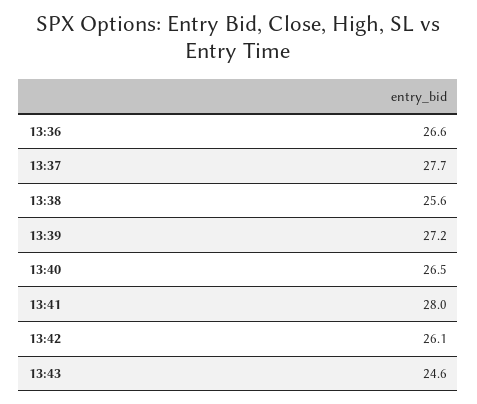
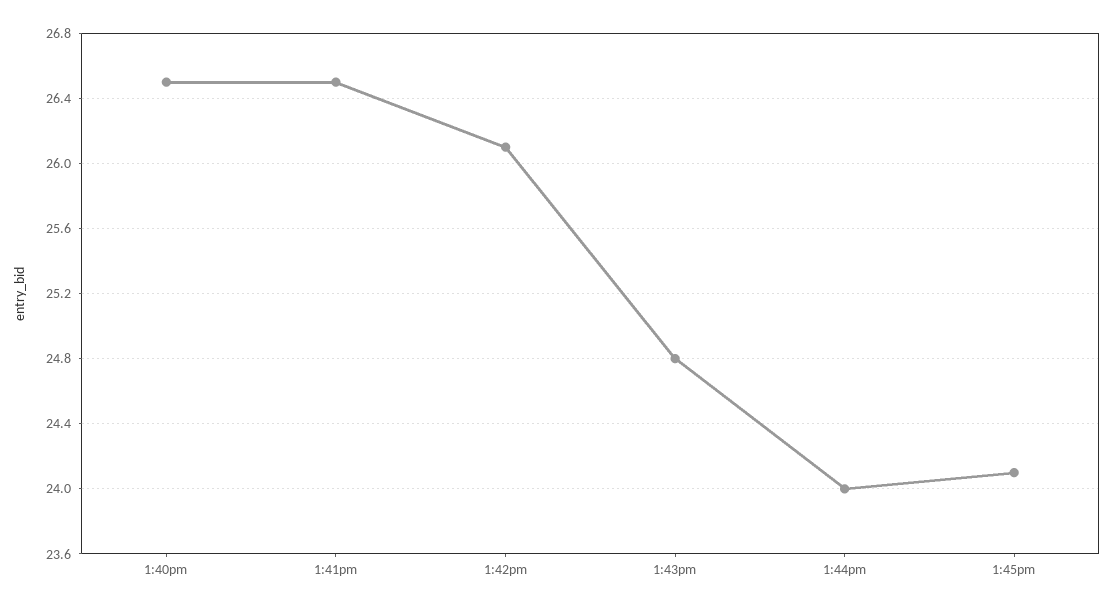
13:36: 26.6 -> none
13:37: 27.7 -> none
13:38: 25.6 -> none
13:39: 27.2 -> none
13:41: 28 -> 26.5
13:43: 24.6 -> 24.8
1:44pm: none -> 24
1:45pm: none -> 24.1

